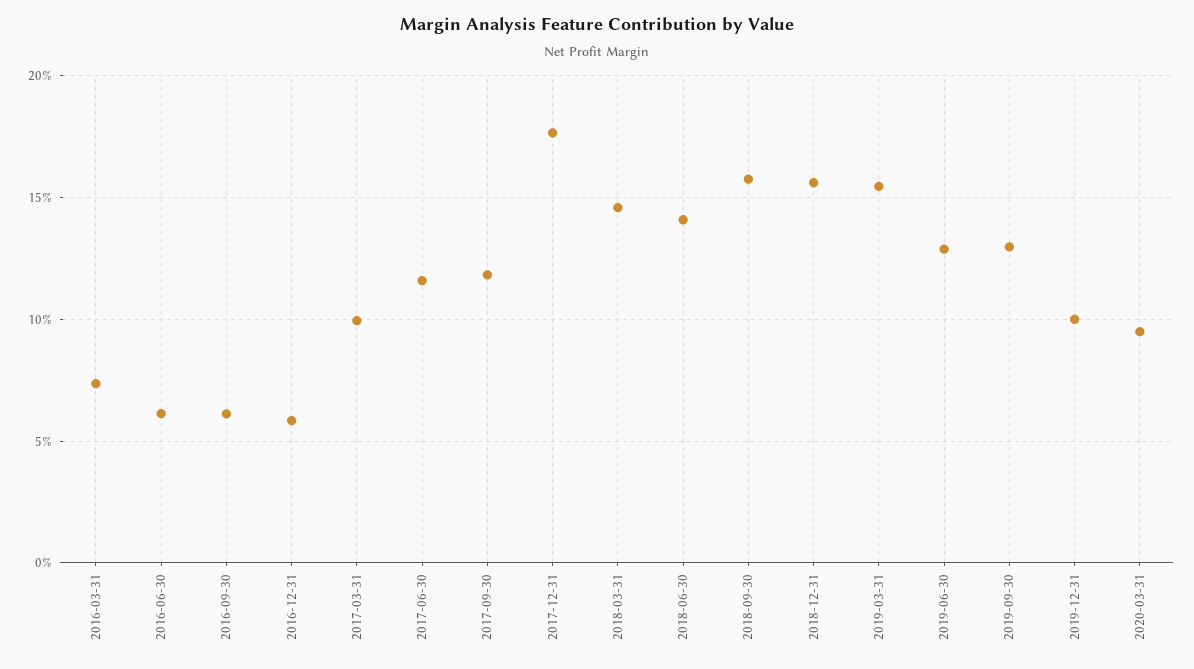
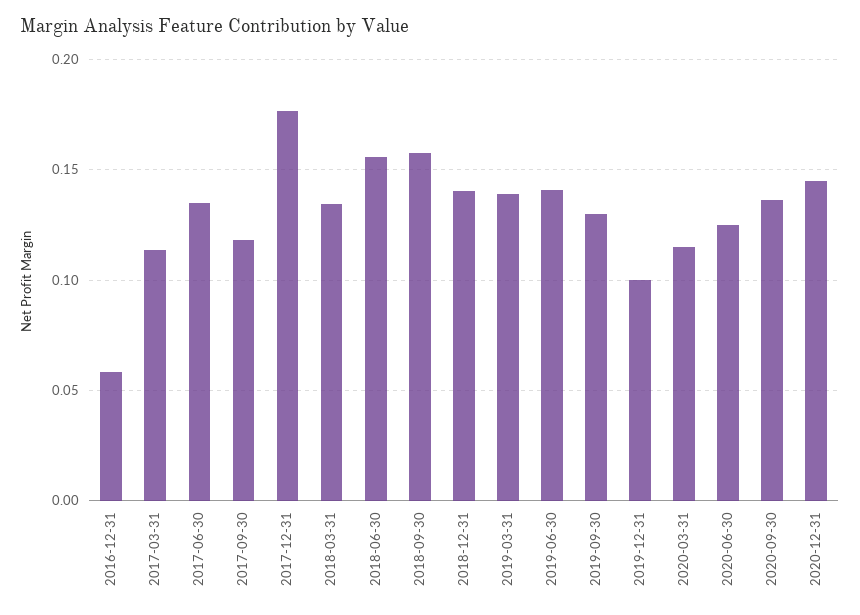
2016-03-31: 0.075 -> none
2016-06-30: 0.06 -> none
2016-09-30: 0.06 -> none
2017-03-31: 0.1 -> 0.115
2017-06-30: 0.115 -> 0.135
2018-03-31: 0.145 -> 0.135
2018-06-30: 0.14 -> 0.155
2018-12-31: 0.155 -> 0.14
2019-03-31: 0.155 -> 0.14
2019-06-30: 0.13 -> 0.14
2020-03-31: 0.095 -> 0.115
2020-06-30: none -> 0.125
2020-09-30: none -> 0.135
2020-12-31: none -> 0.145

